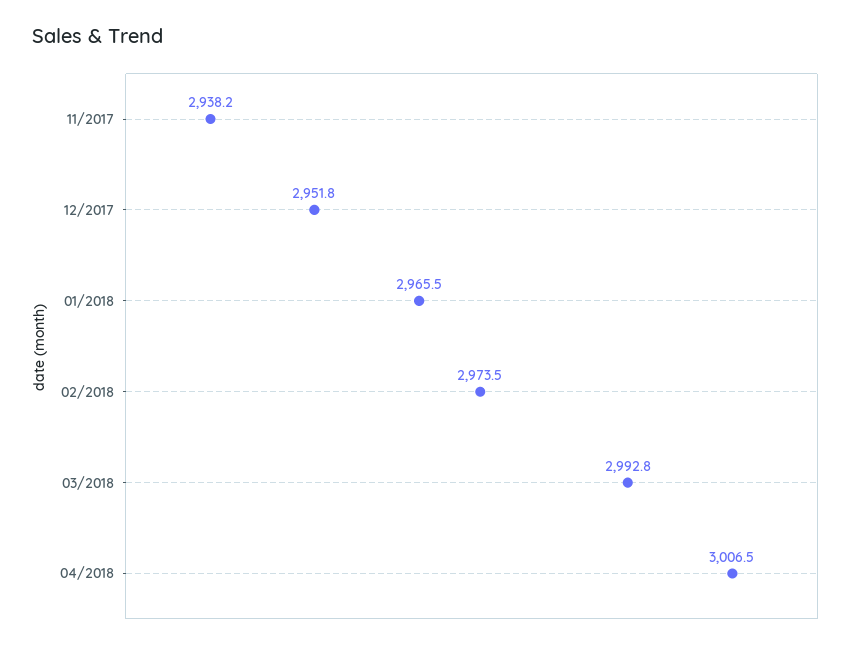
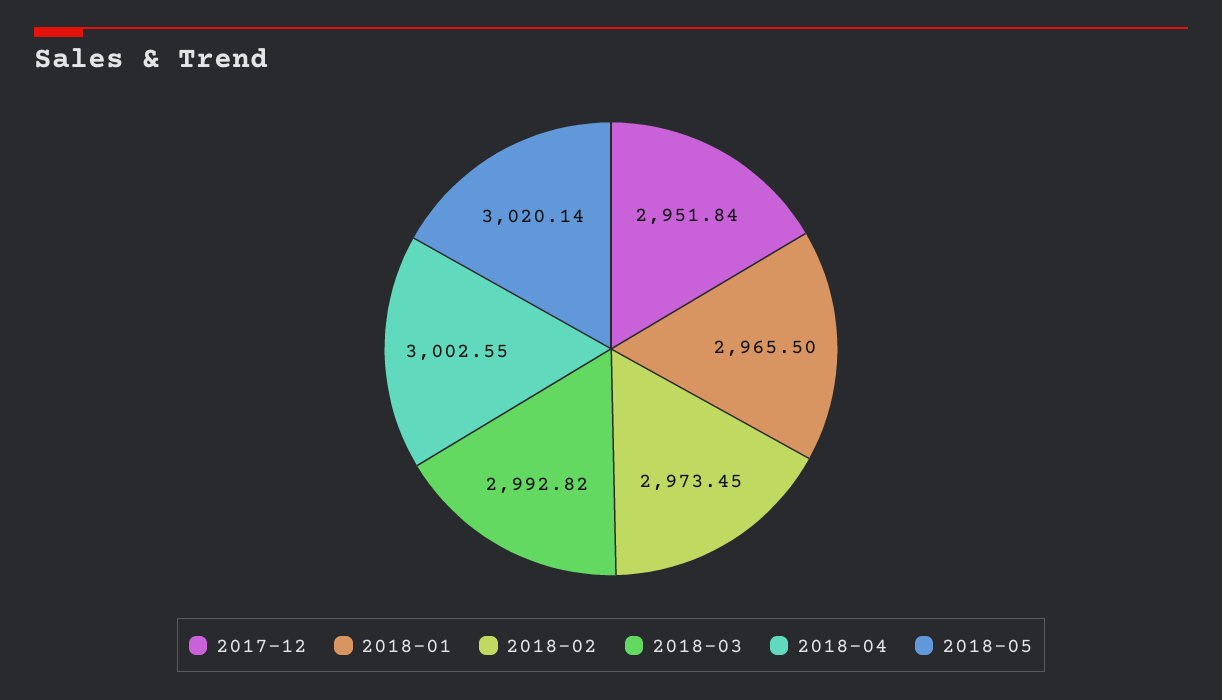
11/2017: 2938.2 -> none
04/2018: 3006.5 -> 3002.55
2018-05: none -> 3020.14

